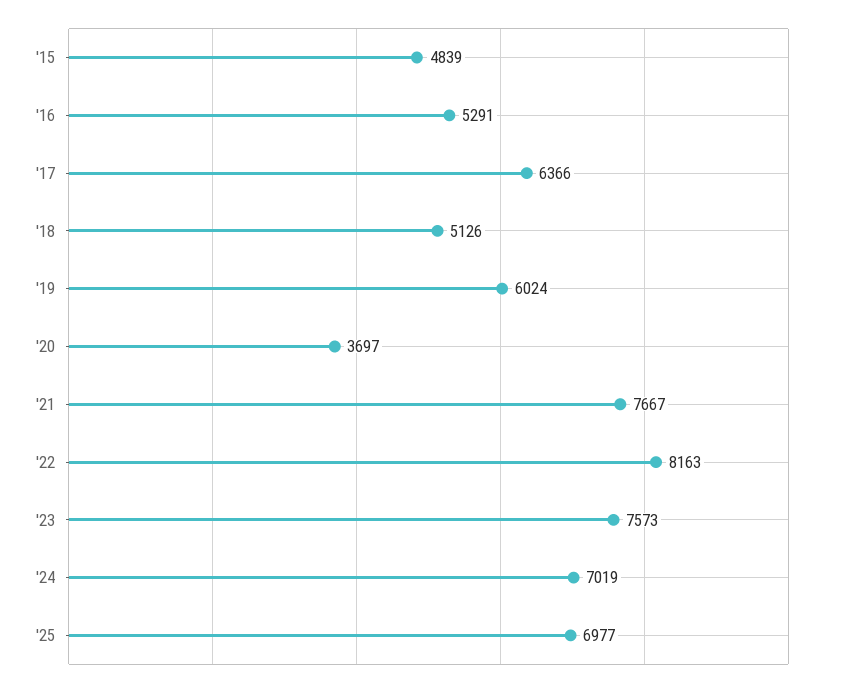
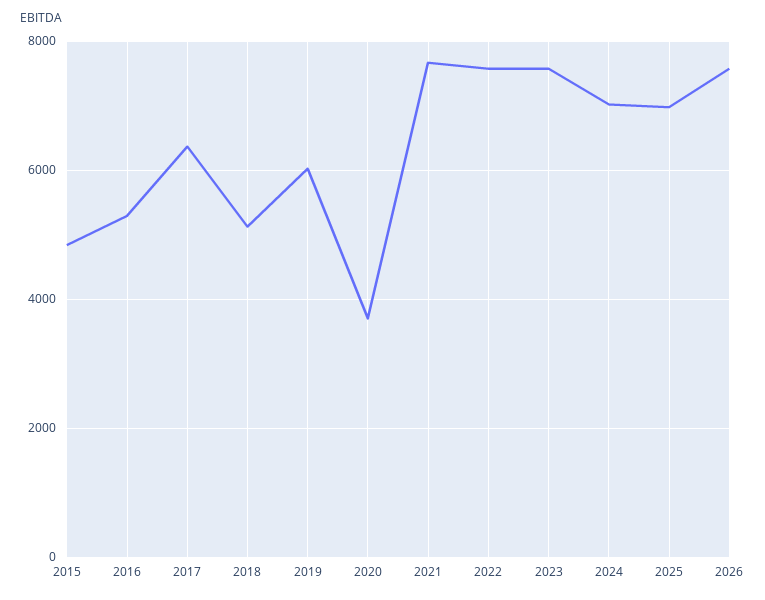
'22: 8163 -> 7600
2026: none -> 7600

